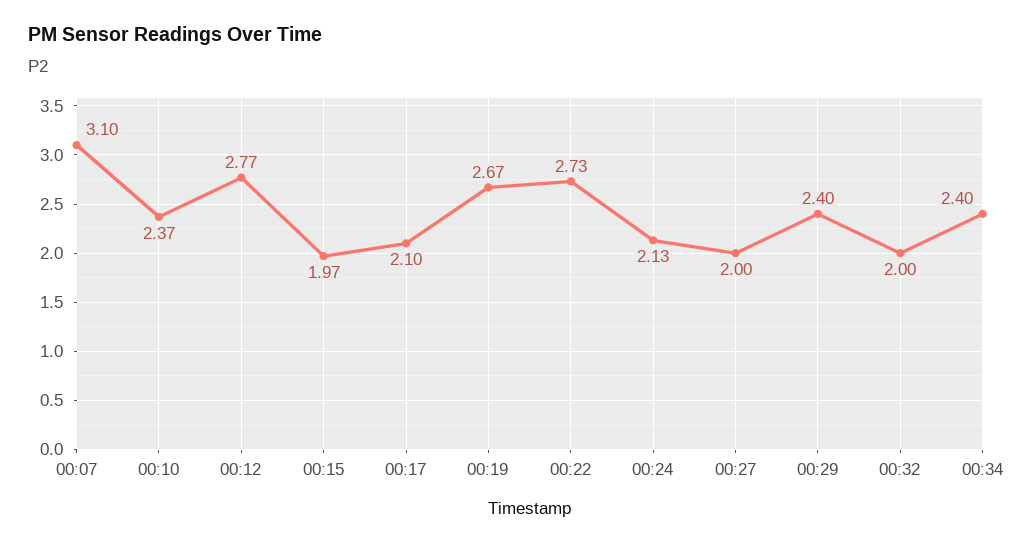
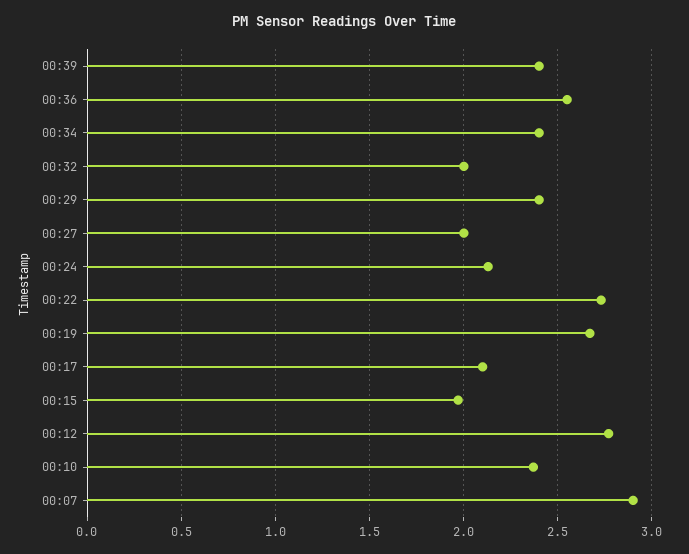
00:07: 3.1 -> 2.9
00:39: none -> 2.4
00:36: none -> 2.55

